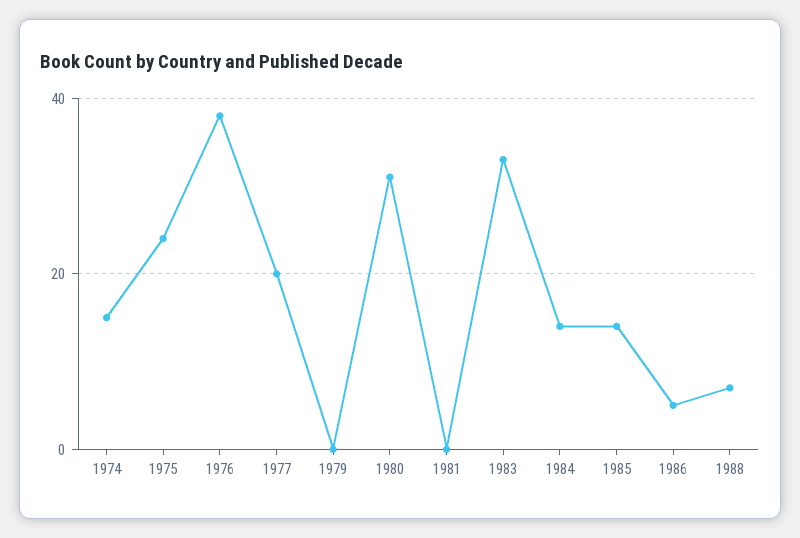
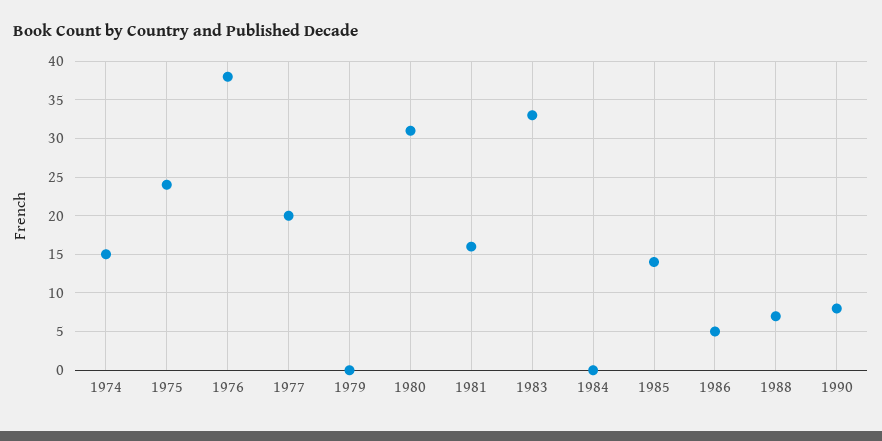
1981: 0 -> 16
1984: 15 -> 0
1990: none -> 8

